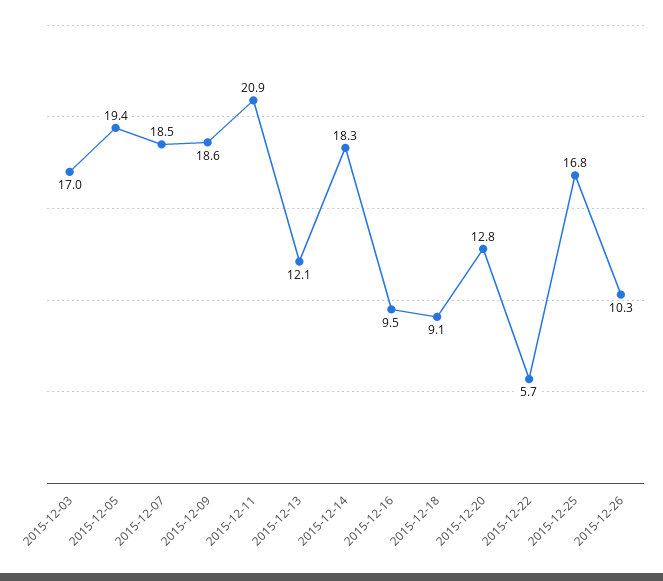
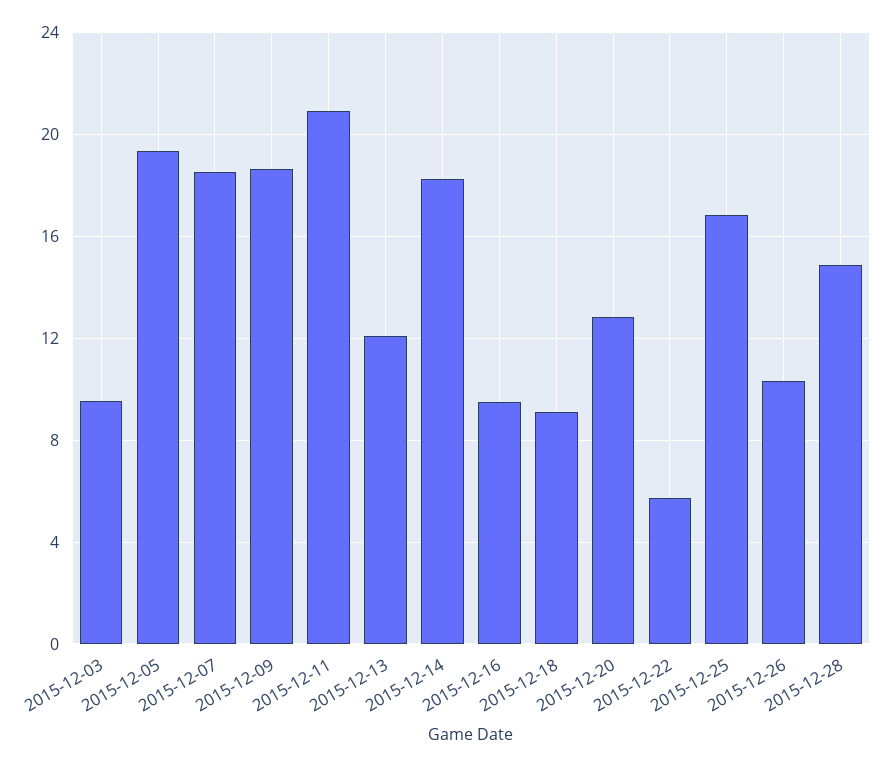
2015-12-03: 17 -> 9.5
2015-12-28: none -> 15

